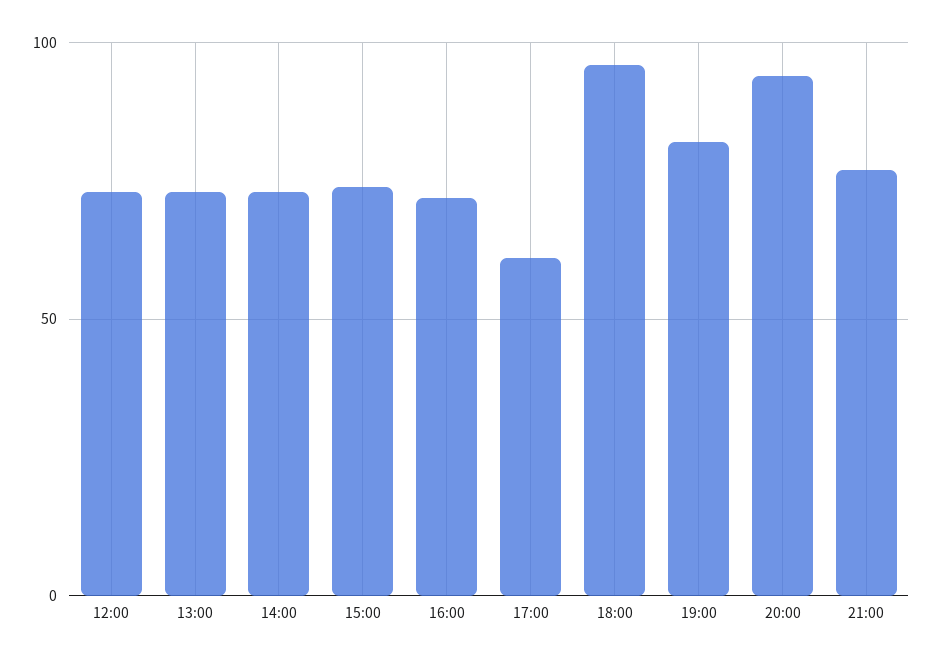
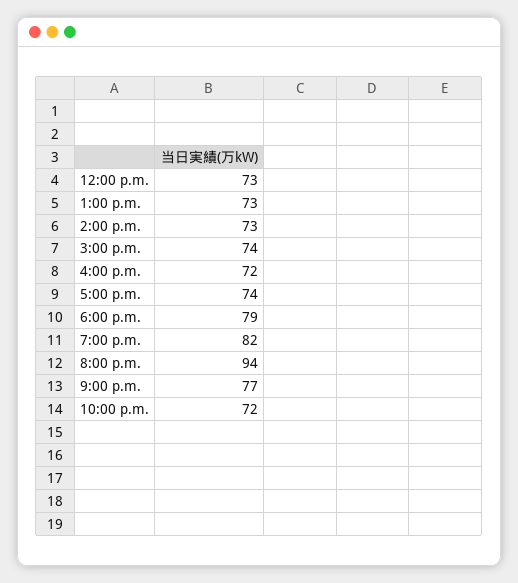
17:00: 60 -> 74
18:00: 95 -> 79
10:00 p.m.: none -> 72

